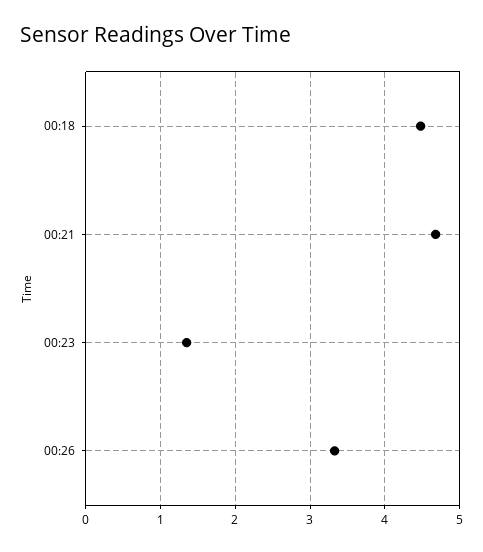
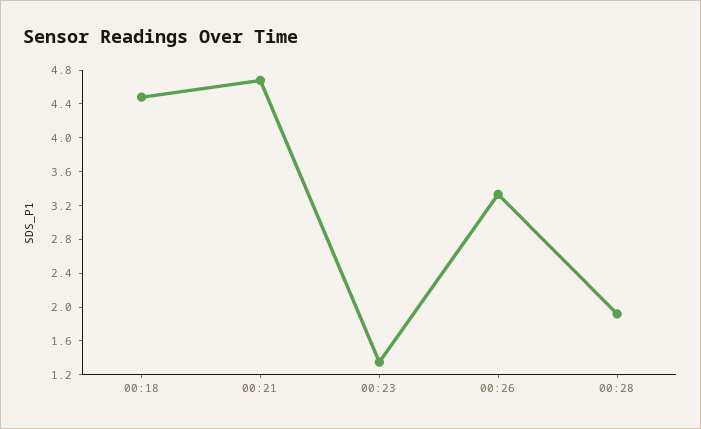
00:28: none -> 1.9

